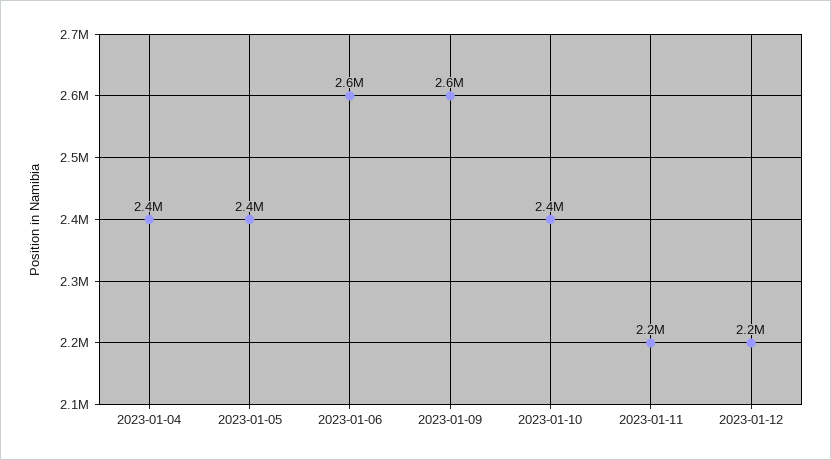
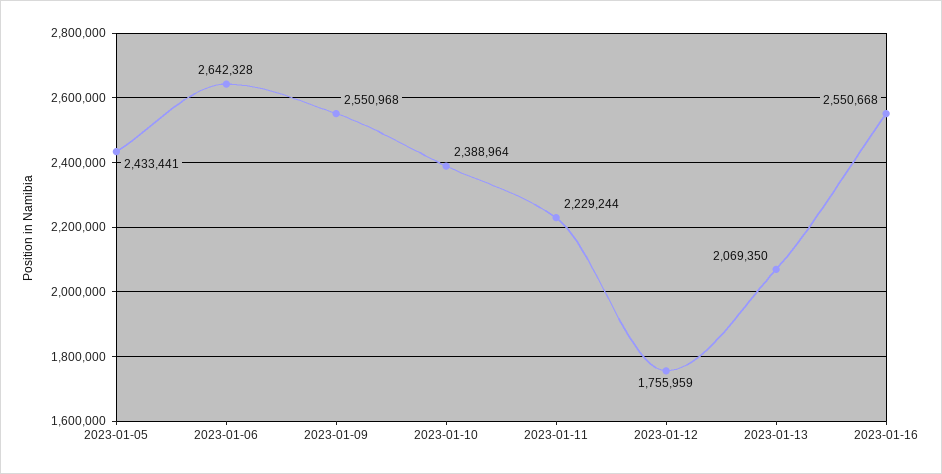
2023-01-04: 2400000 -> none
2023-01-12: 2200000 -> 1755959
2023-01-13: none -> 2069350
2023-01-16: none -> 2550668

